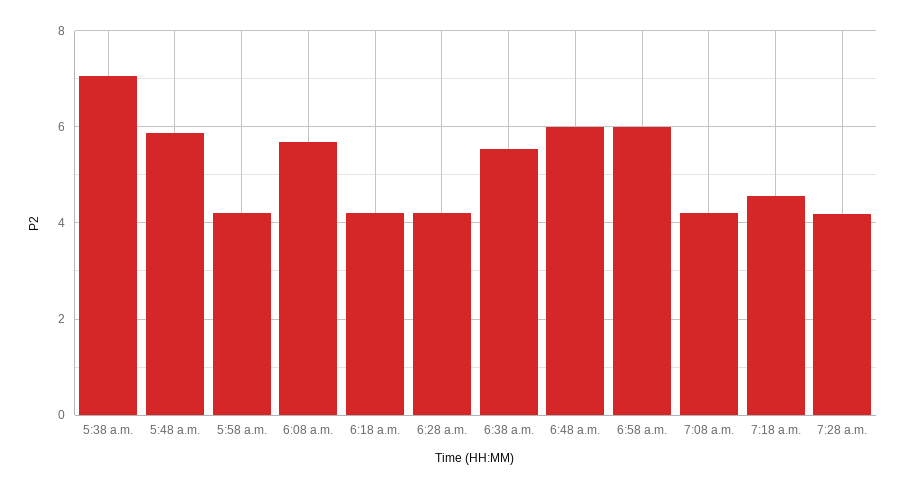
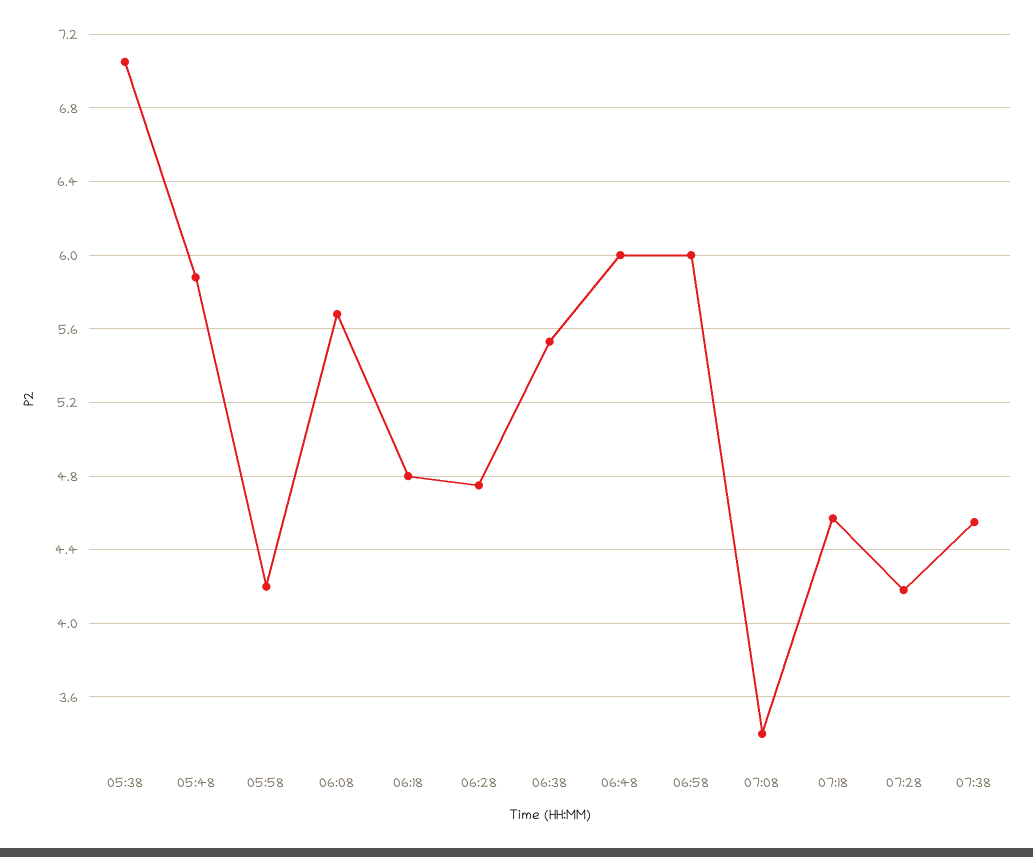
6:18 a.m.: 4.2 -> 4.8
6:28 a.m.: 4.2 -> 4.75
7:08 a.m.: 4.2 -> 3.4
07:38: none -> 4.55

